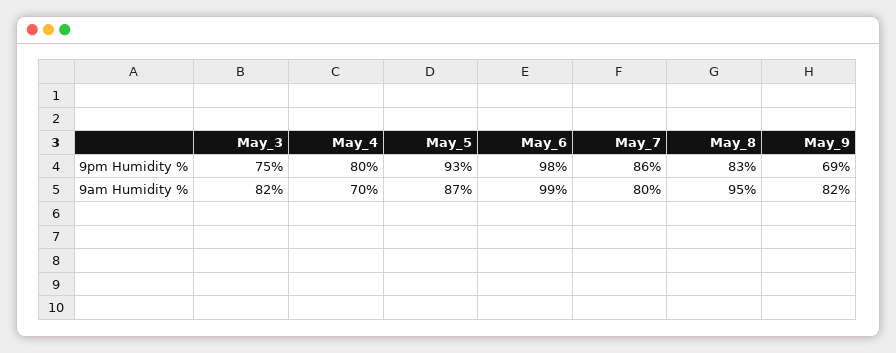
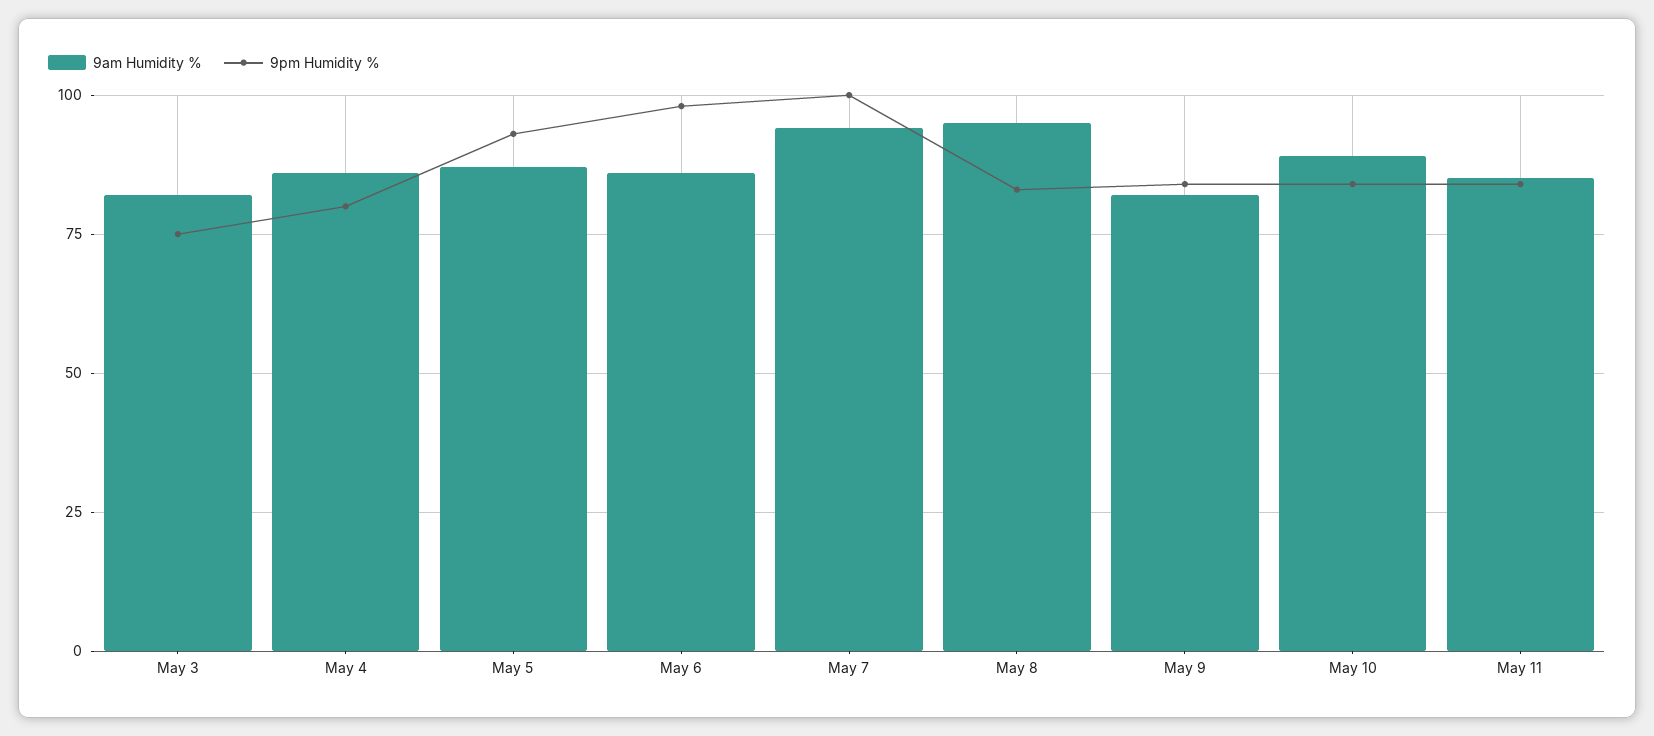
9pm Humidity %, May_7: 86 -> 100
9pm Humidity %, May_9: 69 -> 85
9am Humidity %, May_4: 70 -> 85
9am Humidity %, May_6: 99 -> 85
9am Humidity %, May_7: 80 -> 95
9am Humidity %, May 10: none -> 90
9pm Humidity %, May 10: none -> 85
9am Humidity %, May 11: none -> 85
9pm Humidity %, May 11: none -> 85

